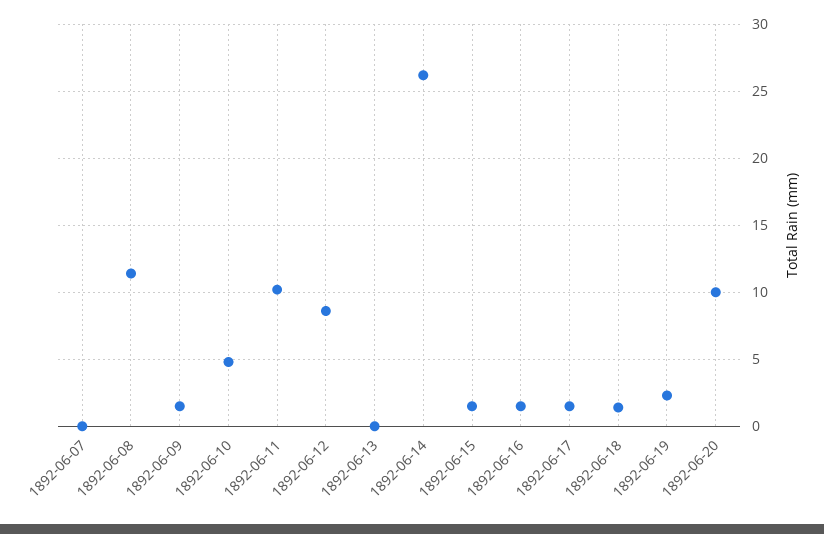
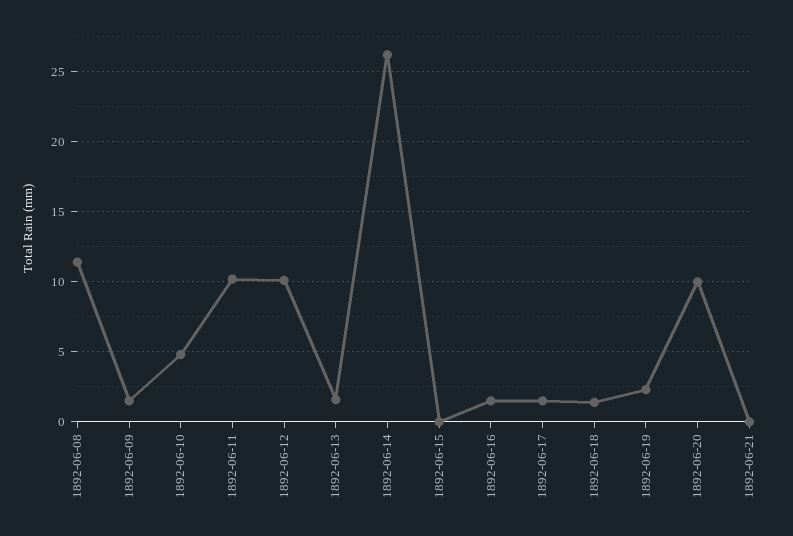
1892-06-07: 0 -> none
1892-06-12: 8.5 -> 10
1892-06-13: 0 -> 1.5
1892-06-15: 1.5 -> 0
1892-06-21: none -> 0

